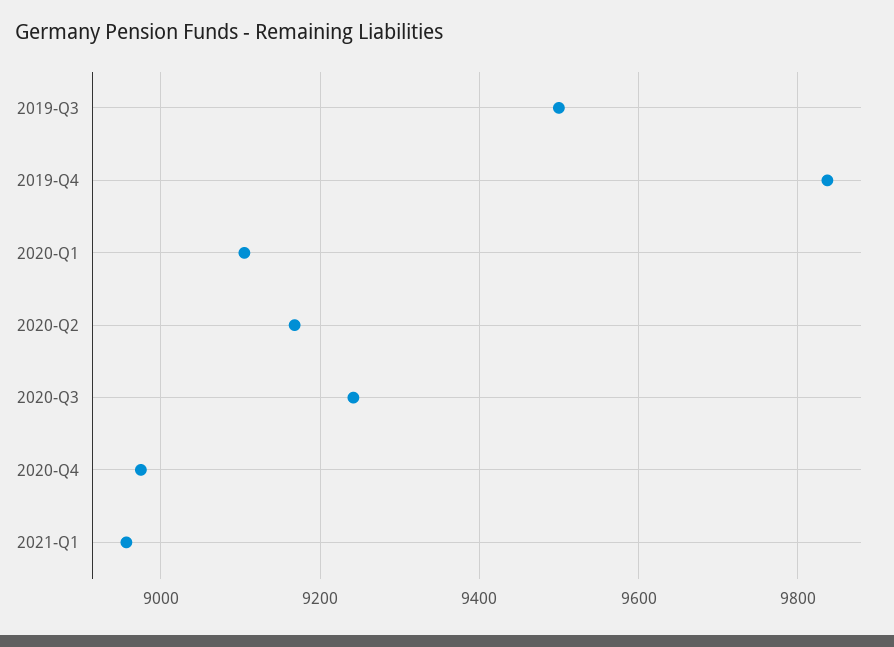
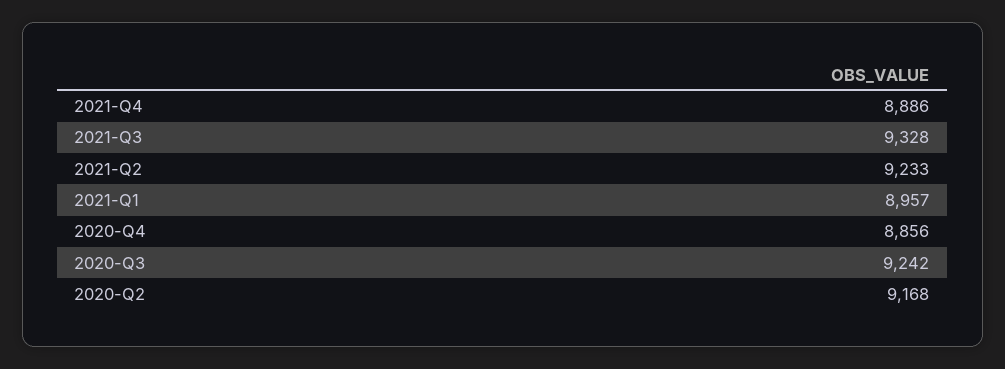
2019-Q3: 9500 -> none
2019-Q4: 9840 -> none
2020-Q1: 9100 -> none
2020-Q4: 8980 -> 8856
2021-Q4: none -> 8886
2021-Q3: none -> 9328
2021-Q2: none -> 9233

